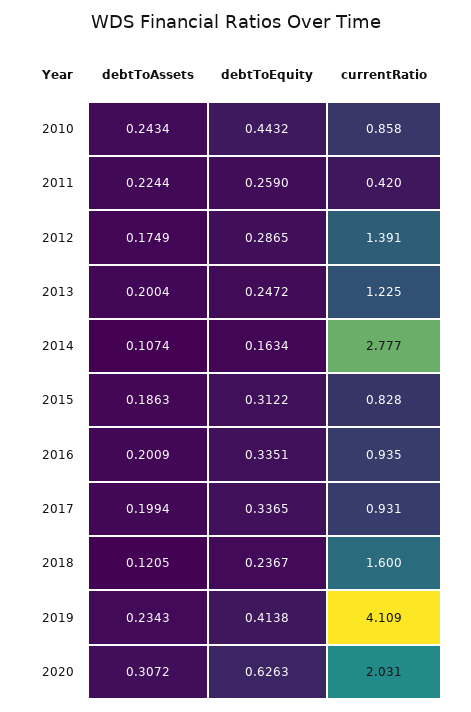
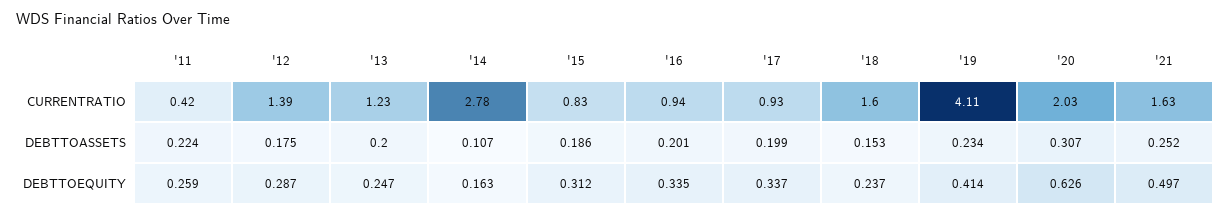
debtToAssets, 2010: 0.2434 -> none
debtToEquity, 2010: 0.4432 -> none
currentRatio, 2010: 0.858 -> none
debtToAssets, 2018: 0.1205 -> 0.153
currentRatio, '21: none -> 1.63
debtToAssets, '21: none -> 0.252
debtToEquity, '21: none -> 0.497

